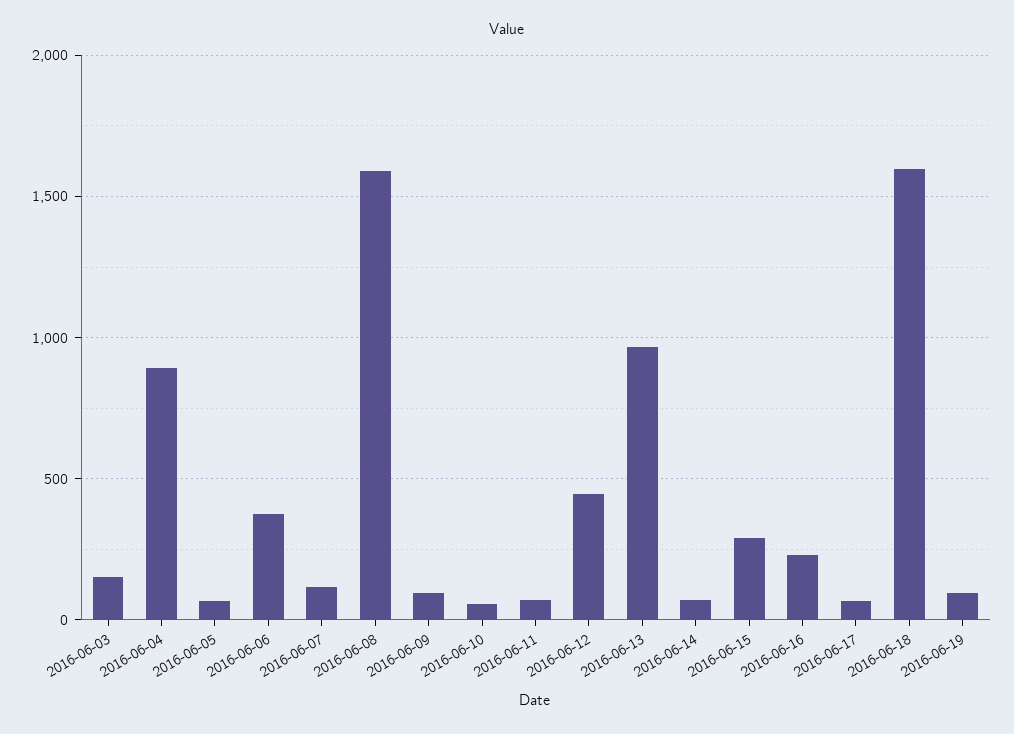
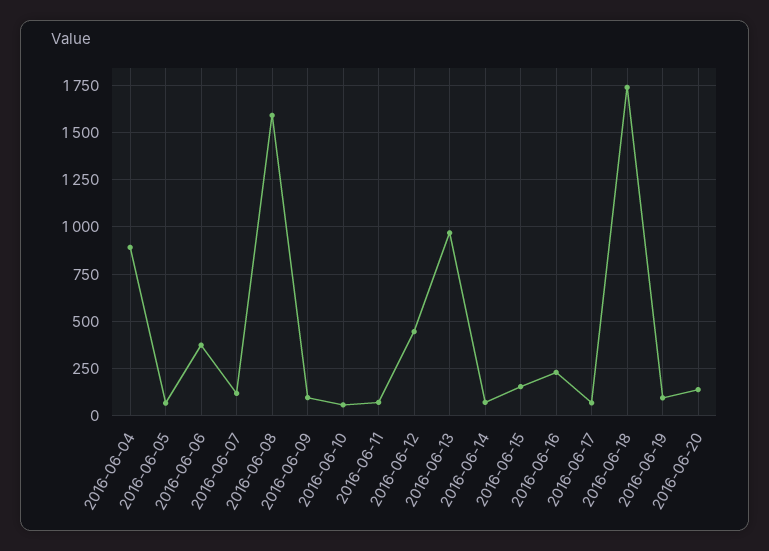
2016-06-03: 150 -> none
2016-06-15: 300 -> 150
2016-06-18: 1600 -> 1750
2016-06-20: none -> 150

